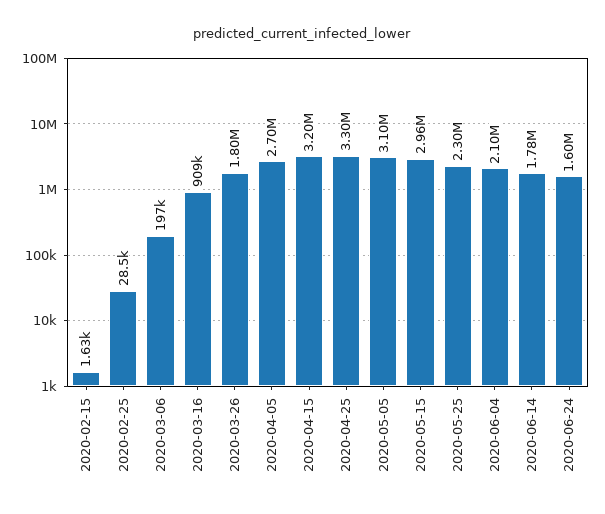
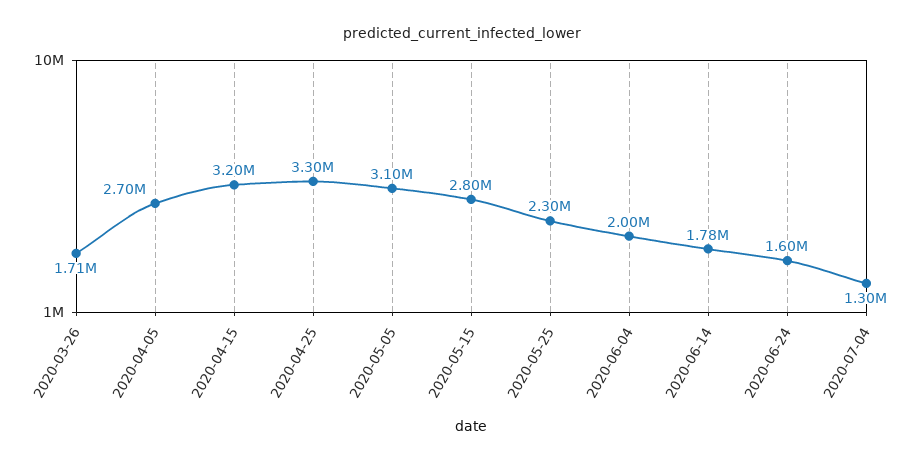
2020-02-15: 1630 -> none
2020-02-25: 28500 -> none
2020-03-06: 197000 -> none
2020-03-16: 909000 -> none
2020-03-26: 1800000 -> 1710000
2020-05-15: 2960000 -> 2800000
2020-06-04: 2100000 -> 2000000
2020-07-04: none -> 1300000

